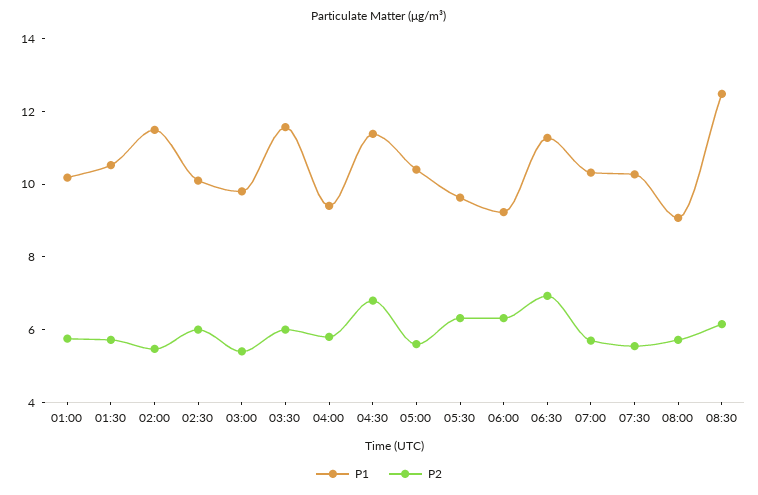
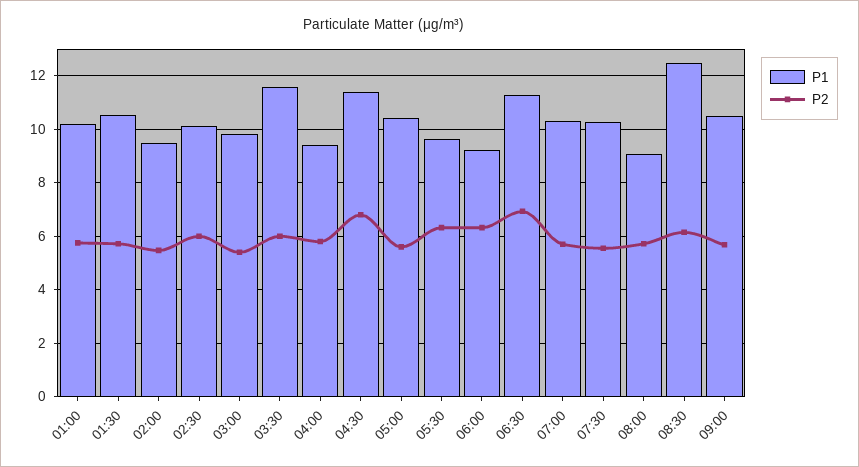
P1, 02:00: 11.5 -> 9.5
P1, 09:00: none -> 10.5
P2, 09:00: none -> 5.75

